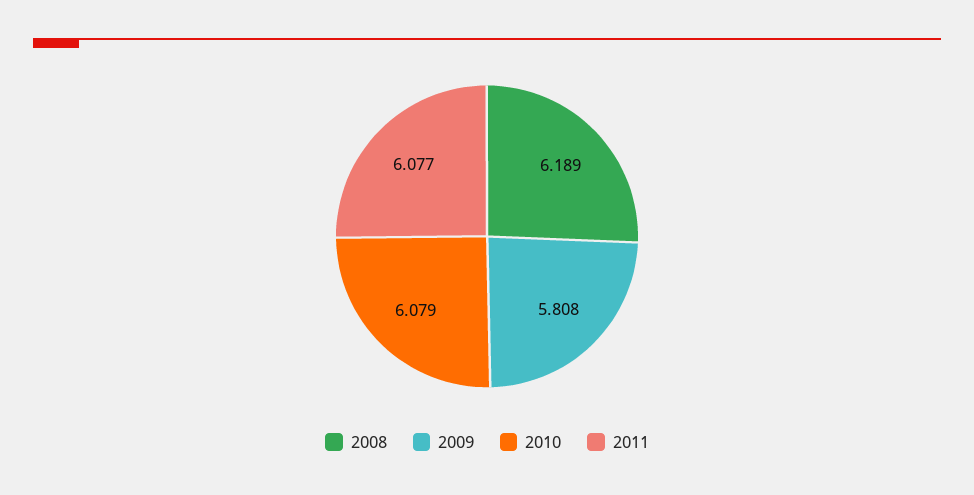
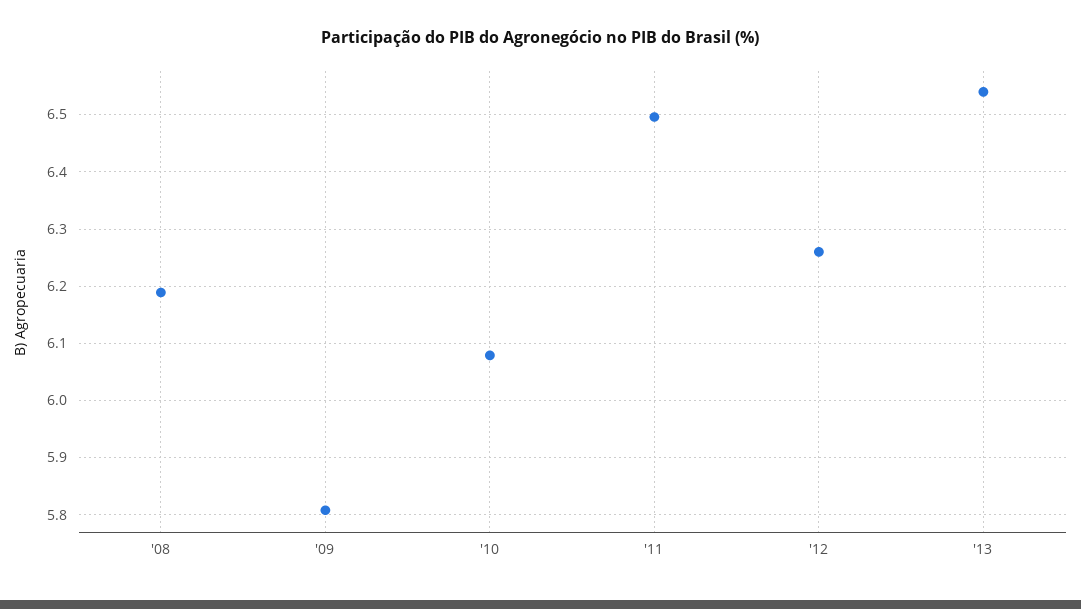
2011: 6.077 -> 6.5
'12: none -> 6.26
'13: none -> 6.54

